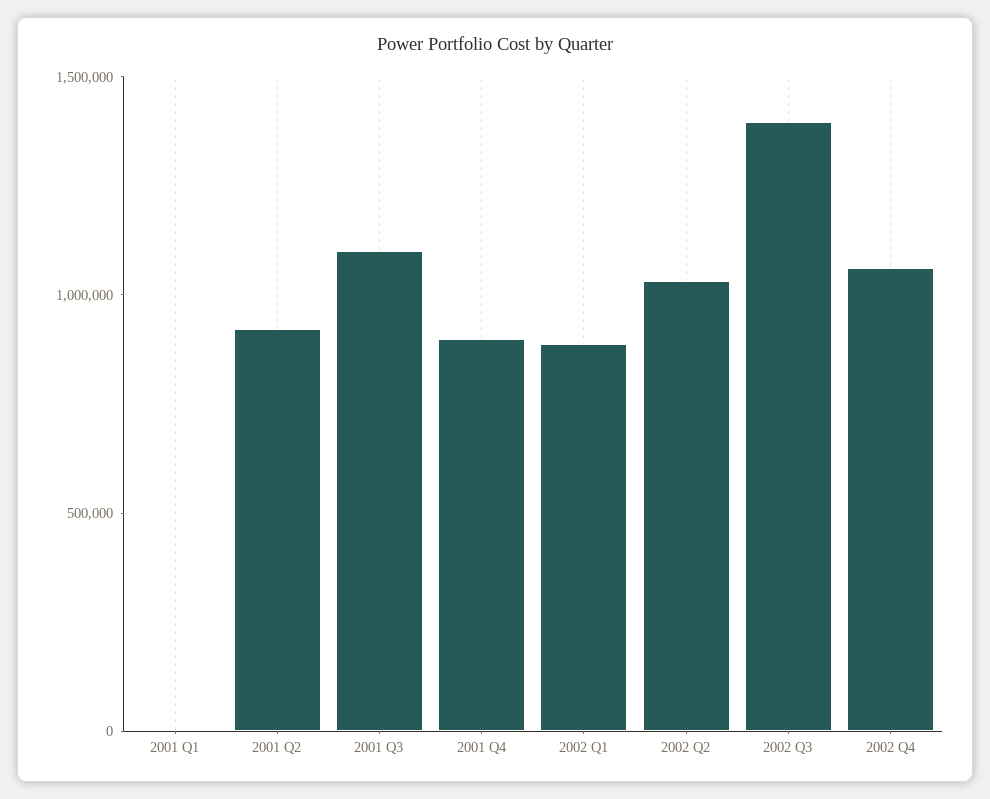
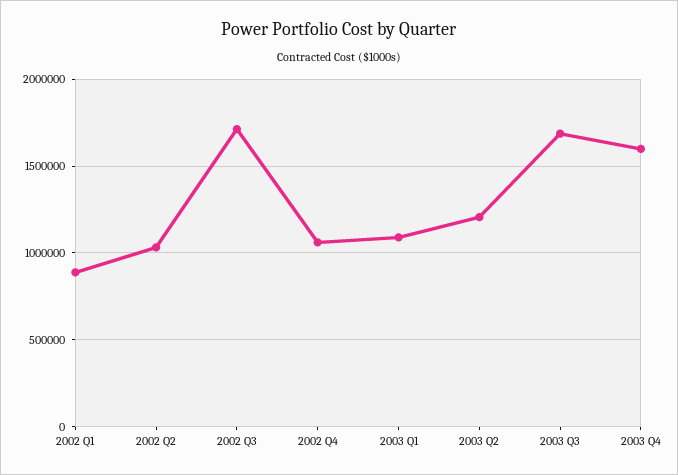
2001 Q1: 0 -> none
2001 Q2: 900000 -> none
2001 Q3: 1100000 -> none
2001 Q4: 900000 -> none
2002 Q3: 1400000 -> 1700000
2003 Q1: none -> 1100000
2003 Q2: none -> 1200000
2003 Q3: none -> 1700000
2003 Q4: none -> 1600000

